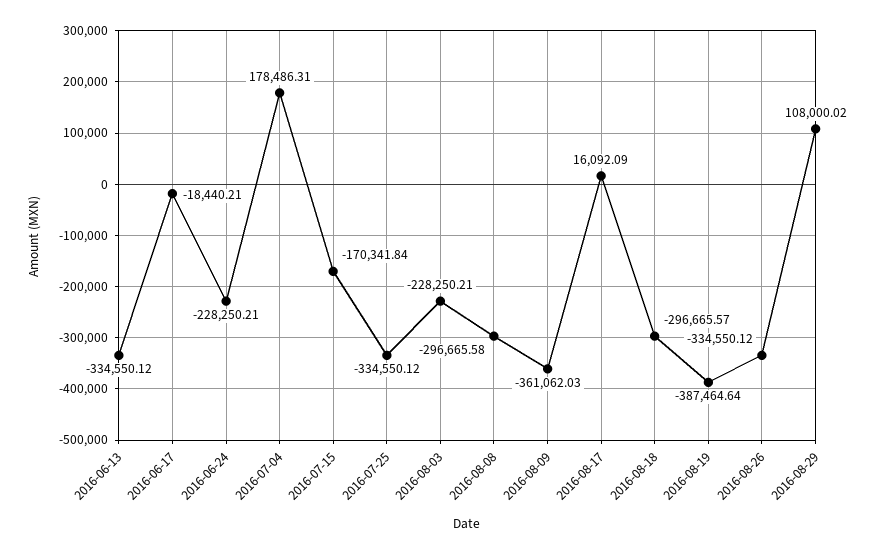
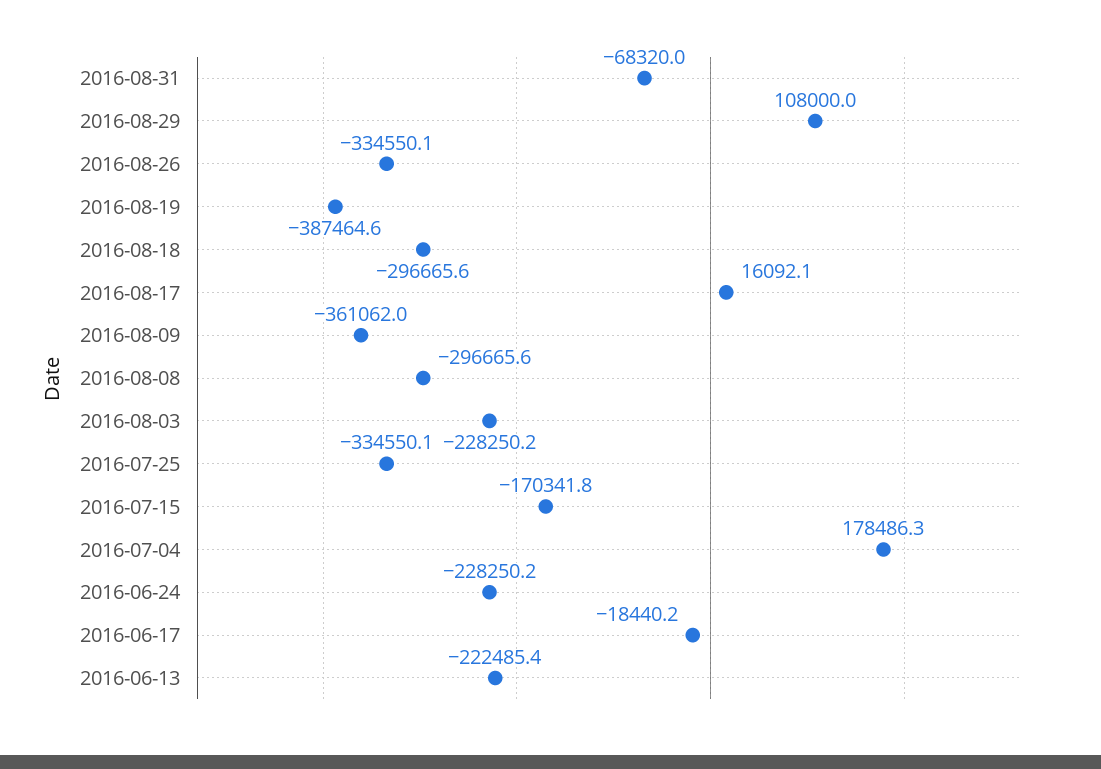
2016-06-13: -334550.12 -> -222485.4
2016-08-31: none -> -68320

